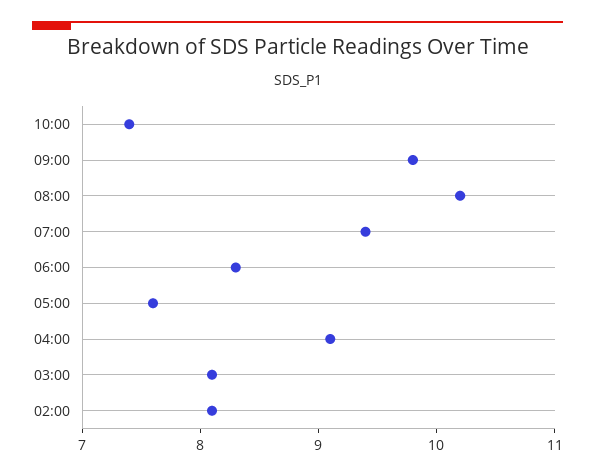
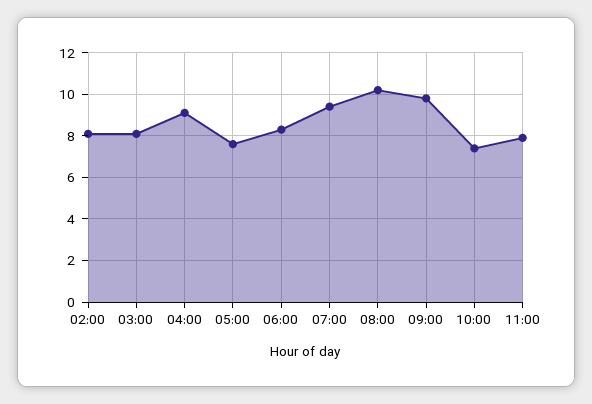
11:00: none -> 8

